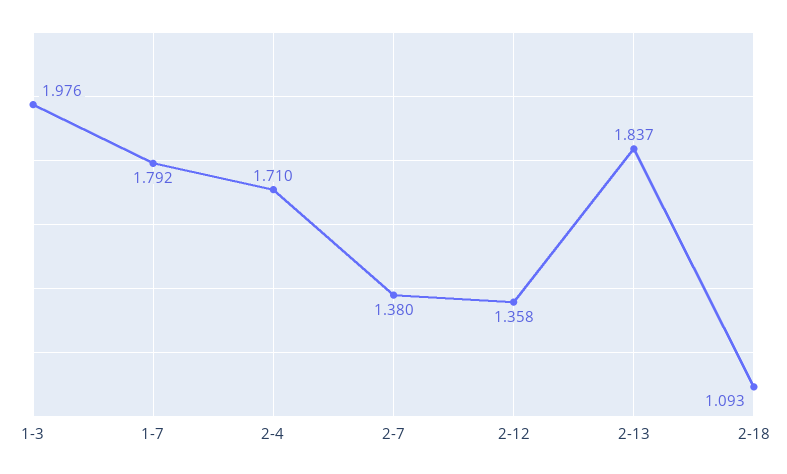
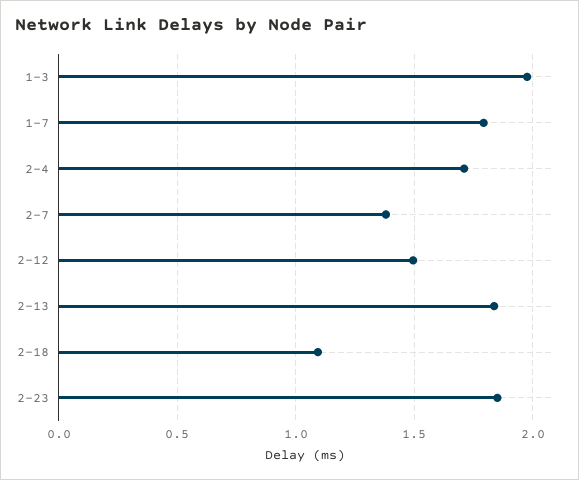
2-12: 1.358 -> 1.5
2-23: none -> 1.85

